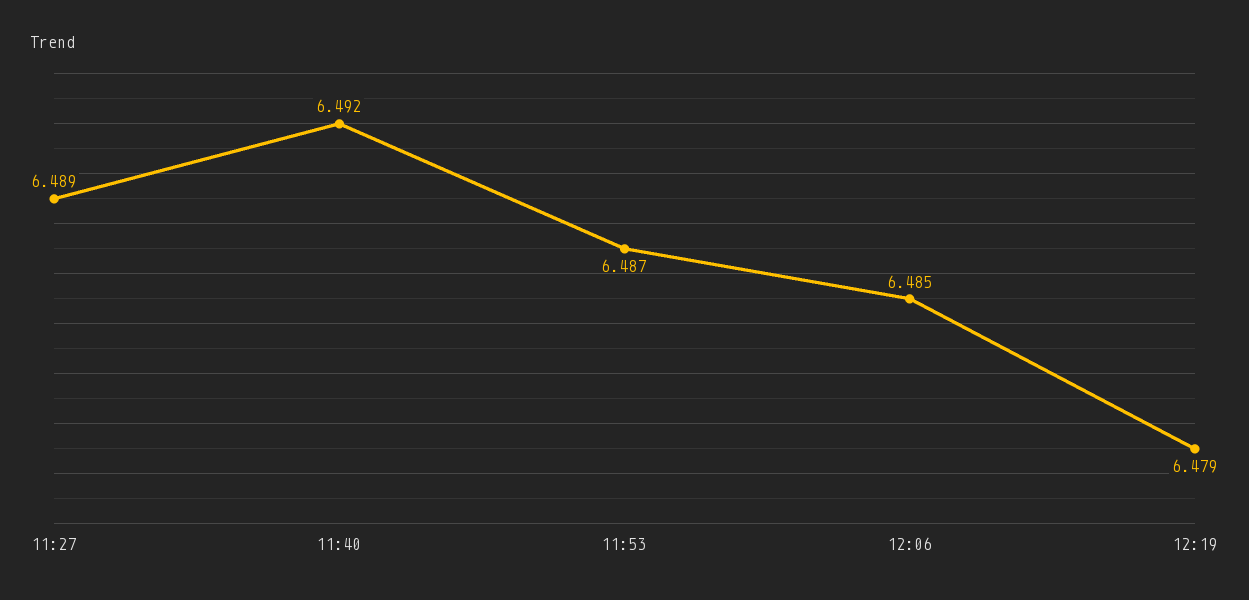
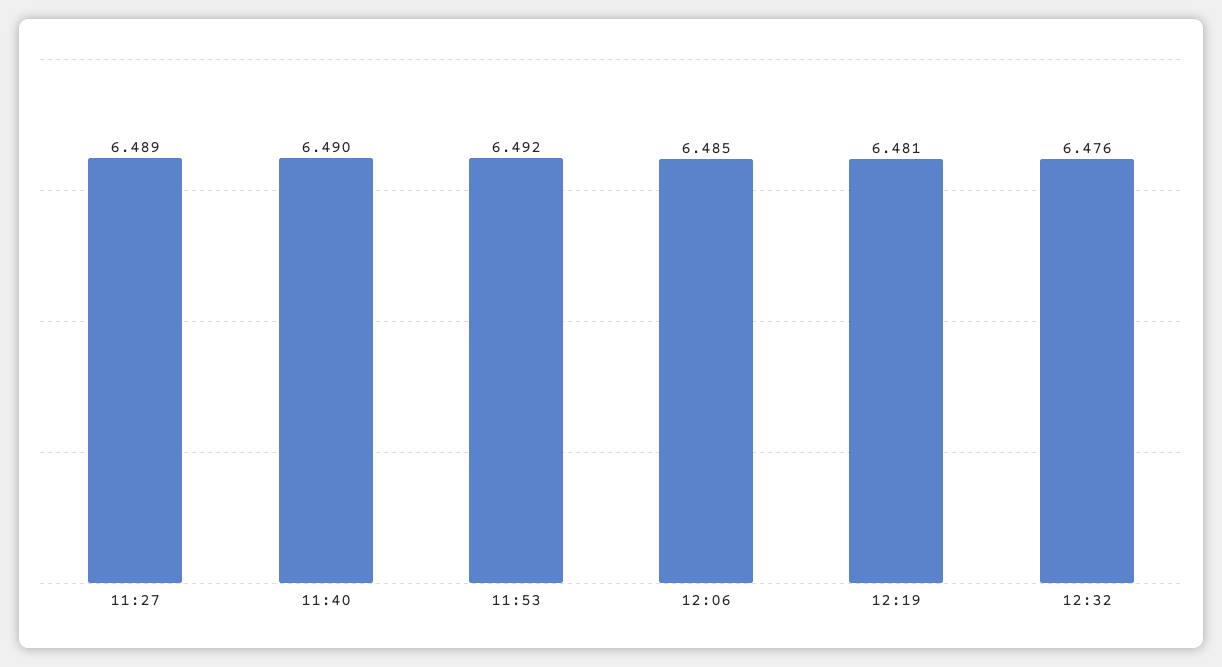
11:40: 6.492 -> 6.49
11:53: 6.487 -> 6.492
12:19: 6.479 -> 6.481
12:32: none -> 6.476

